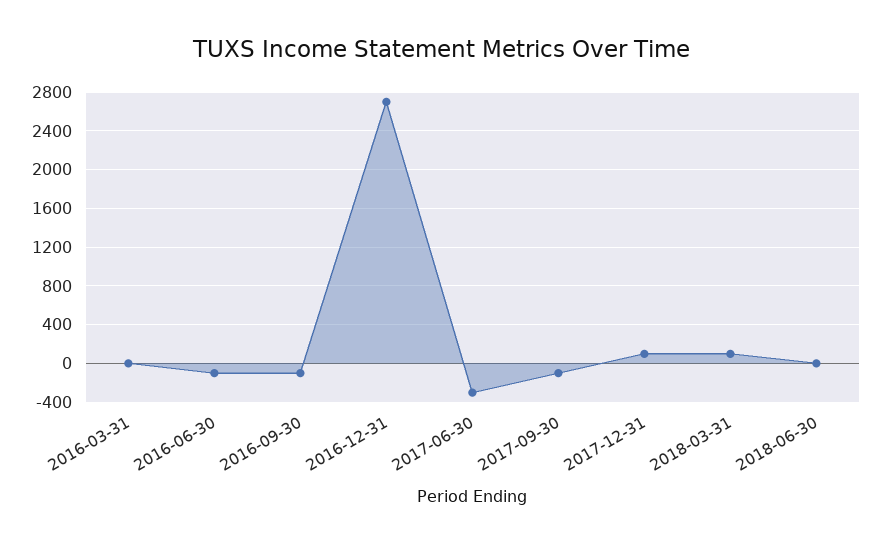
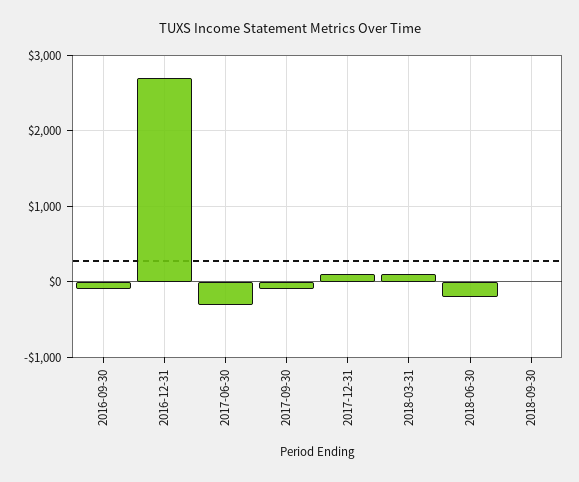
2016-03-31: 0 -> none
2016-06-30: -100 -> none
2018-06-30: 0 -> -200
2018-09-30: none -> 0

